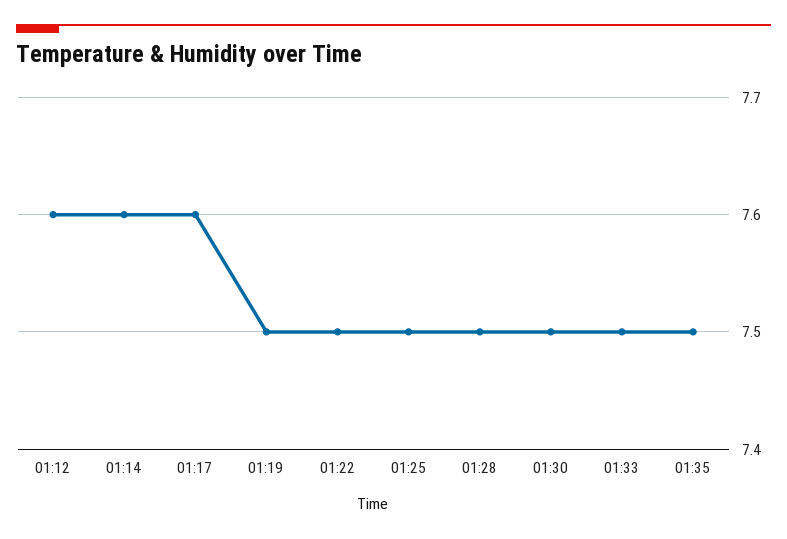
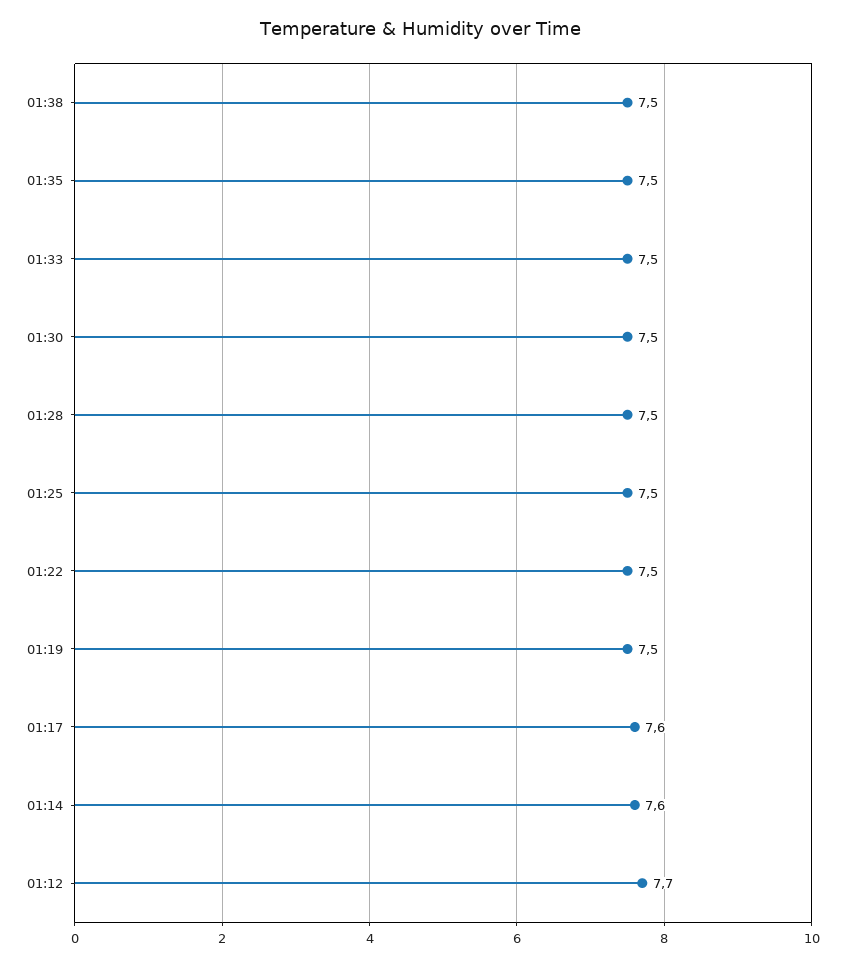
01:12: 7.6 -> 7.7
01:38: none -> 7.5

